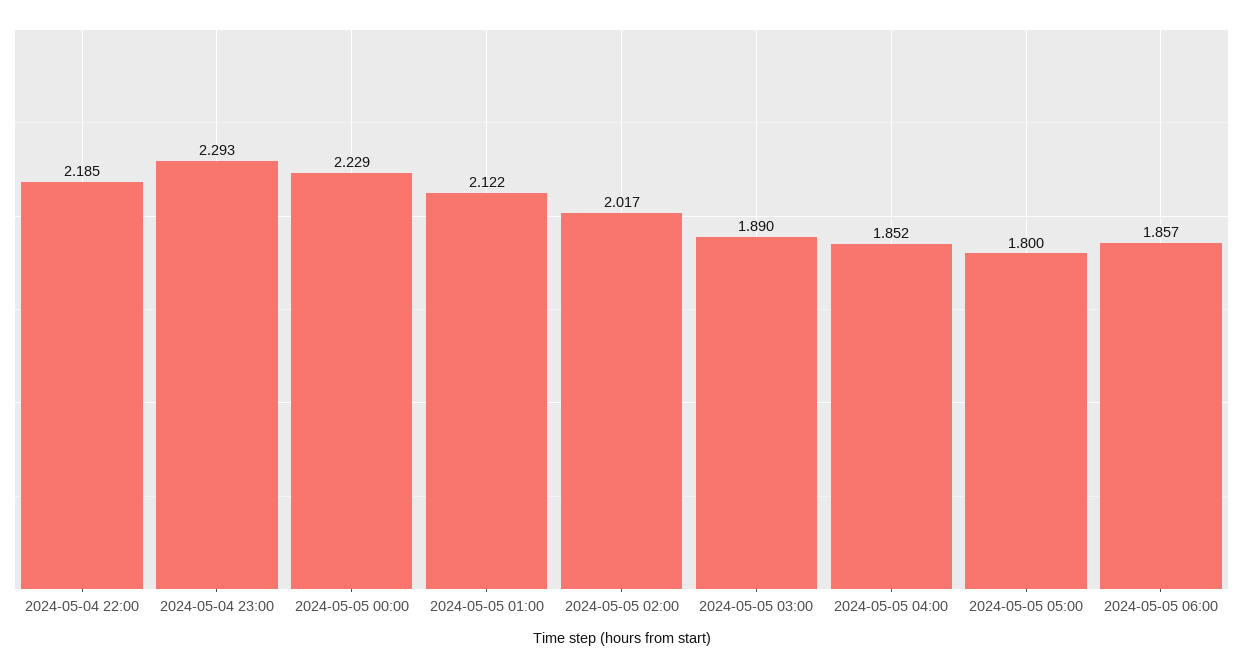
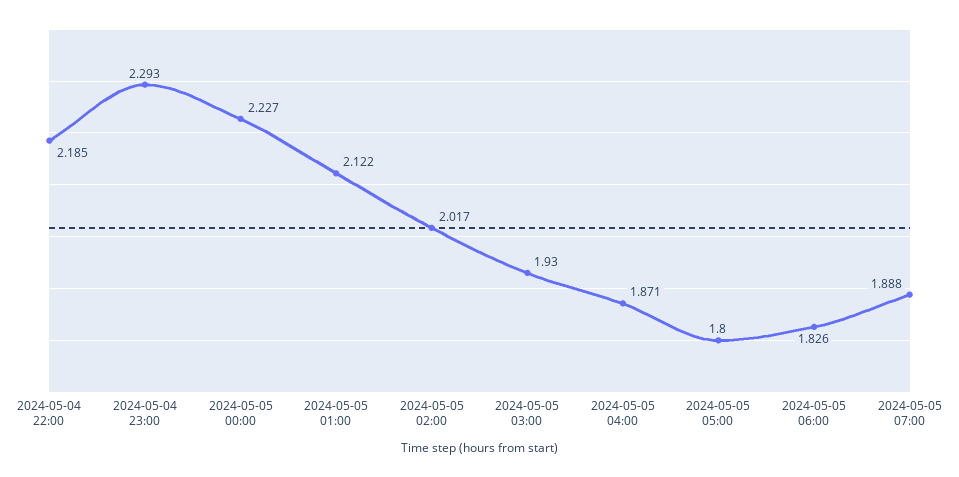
2024-05-05 00:00: 2.229 -> 2.227
2024-05-05 03:00: 1.89 -> 1.93
2024-05-05 04:00: 1.852 -> 1.871
2024-05-05 06:00: 1.857 -> 1.826
2024-05-05 07:00: none -> 1.888

